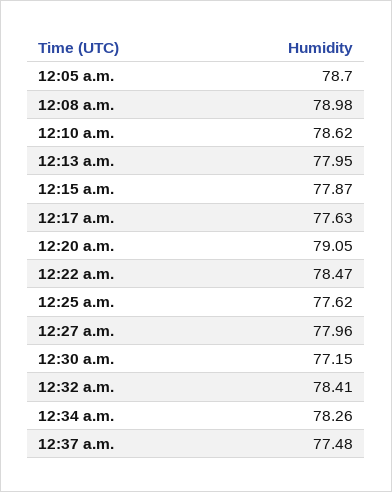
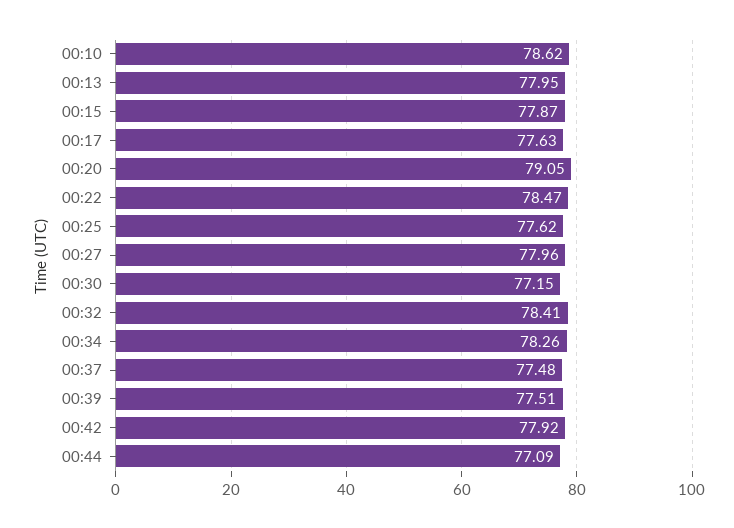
12:05 a.m.: 78.7 -> none
12:08 a.m.: 78.98 -> none
00:39: none -> 77.51
00:42: none -> 77.92
00:44: none -> 77.09

